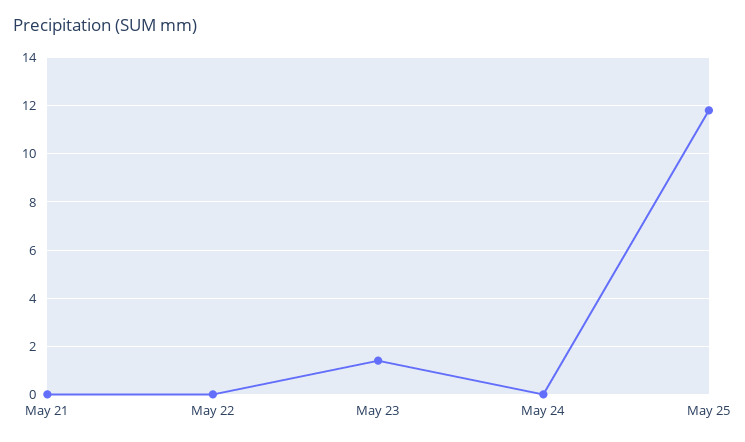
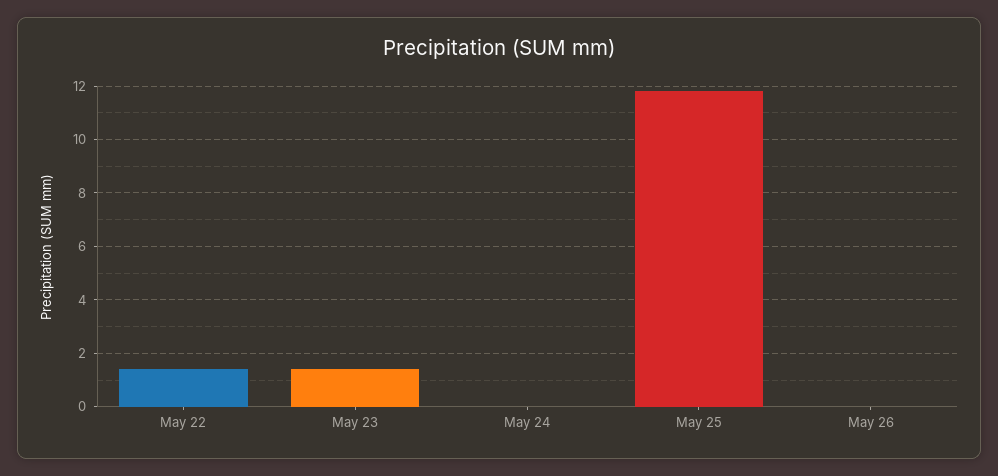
May 21: 0 -> none
May 22: 0 -> 1.5
May 26: none -> 0

